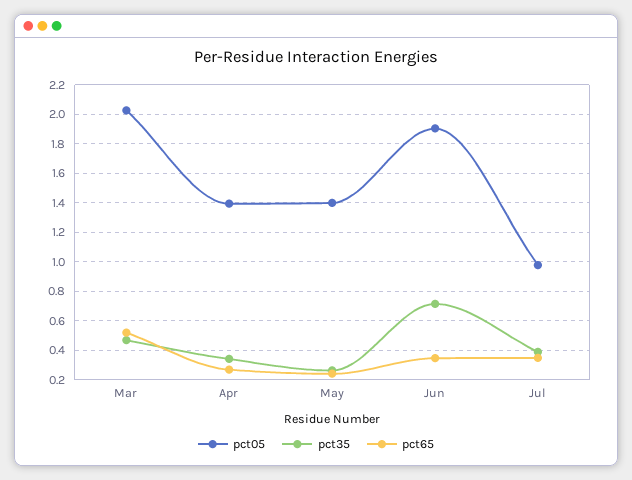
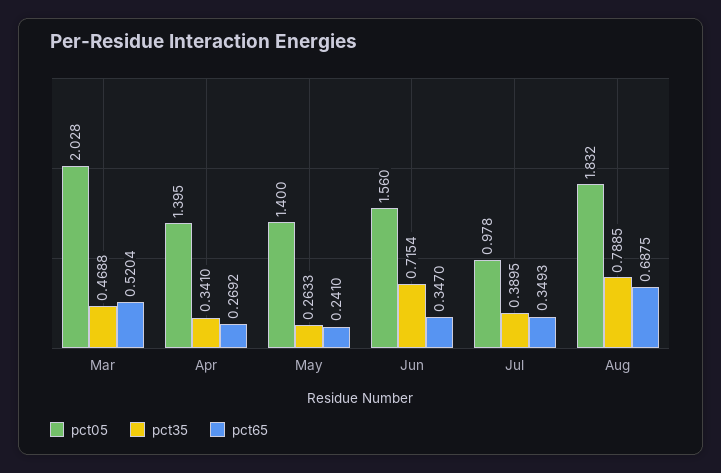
pct05, Jun: 1.9 -> 1.56
pct05, Aug: none -> 1.832
pct35, Aug: none -> 0.7885
pct65, Aug: none -> 0.6875

